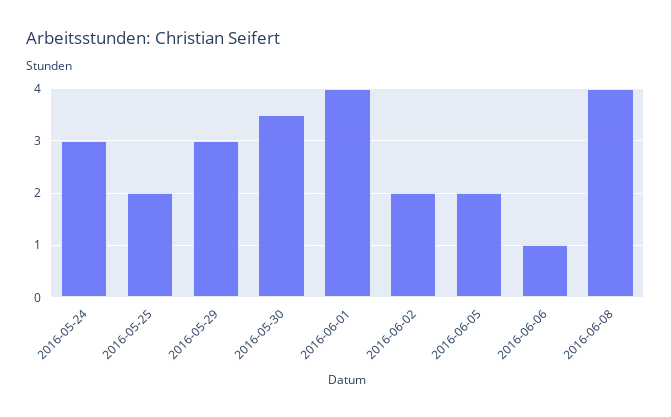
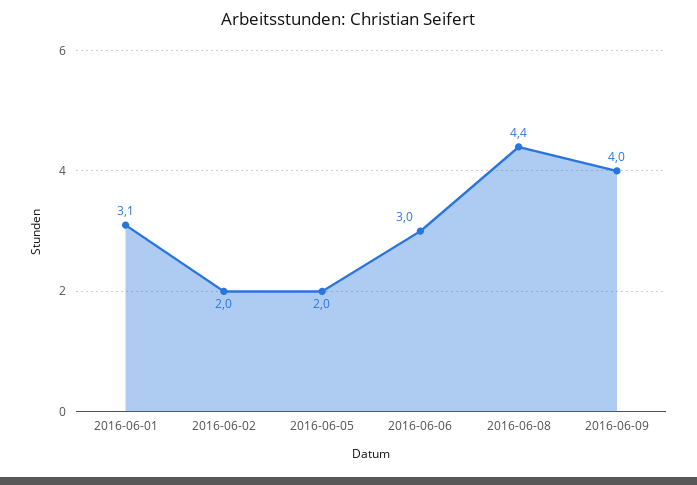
2016-05-24: 3 -> none
2016-05-25: 2 -> none
2016-05-29: 3 -> none
2016-05-30: 3.5 -> none
2016-06-01: 4 -> 3.1
2016-06-06: 1 -> 3
2016-06-08: 4 -> 4.4
2016-06-09: none -> 4

